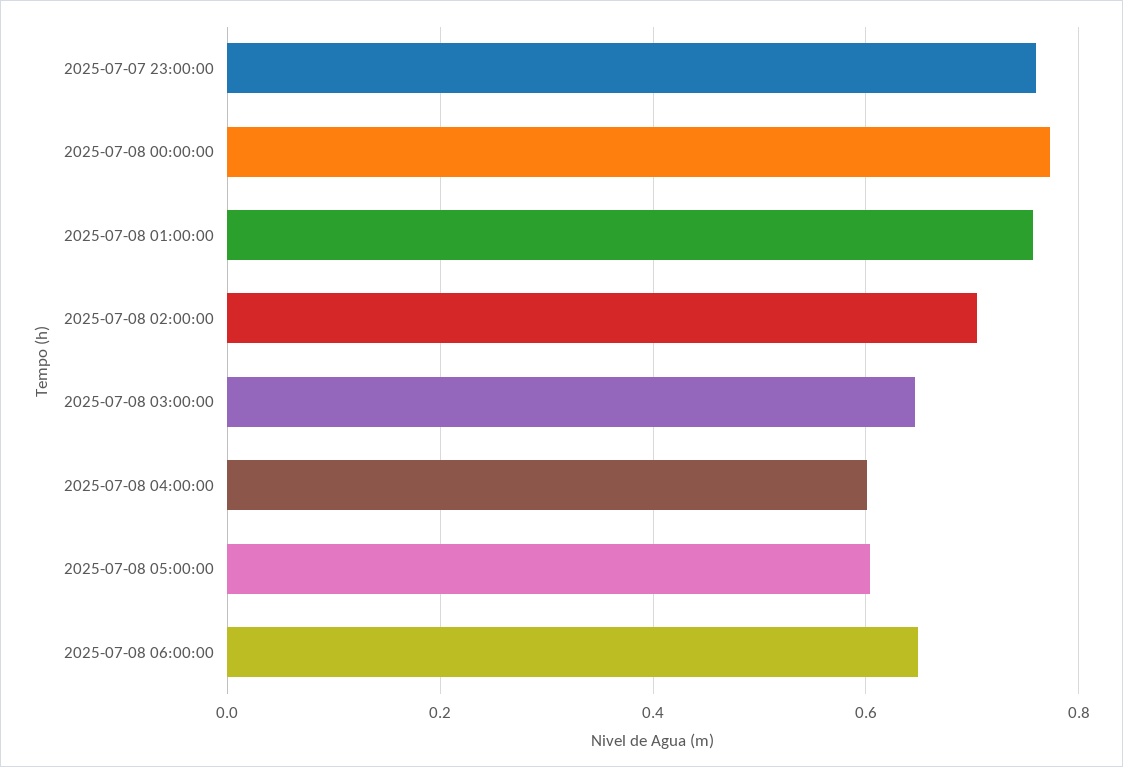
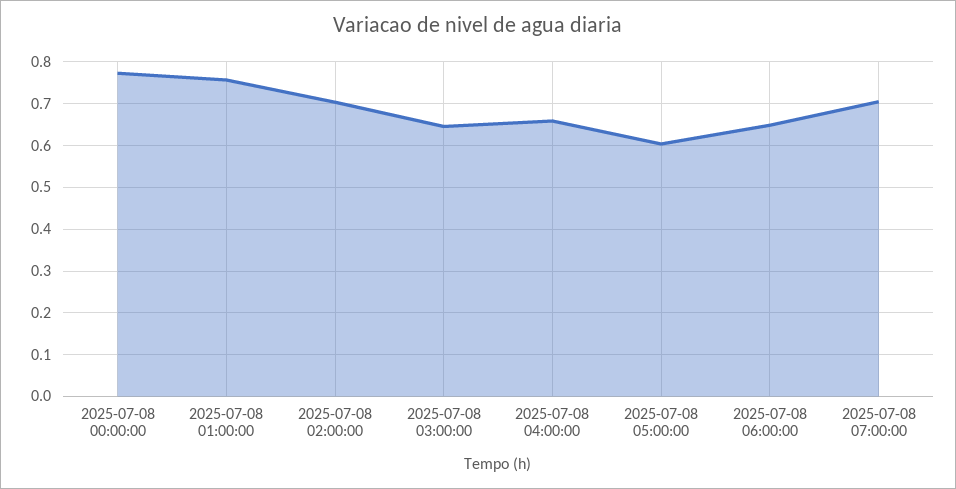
2025-07-07 23:00:00: 0.76 -> none
2025-07-08 04:00:00: 0.6 -> 0.66
2025-07-08 07:00:00: none -> 0.7

